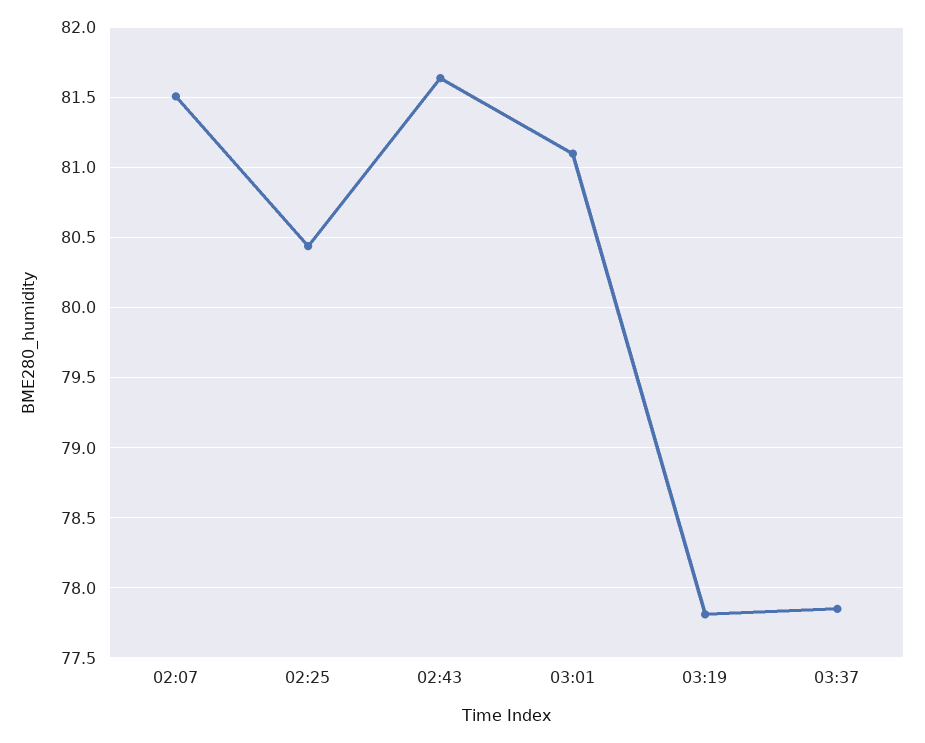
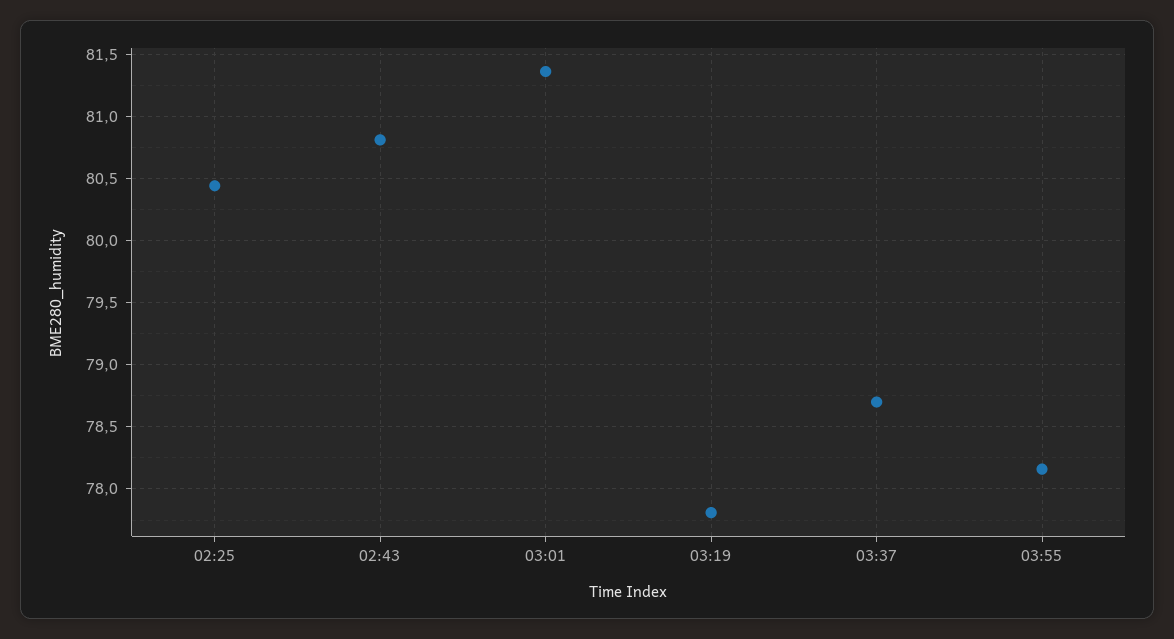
02:07: 81.5 -> none
02:43: 81.65 -> 80.8
03:01: 81.1 -> 81.35
03:37: 77.85 -> 78.7
03:55: none -> 78.15

